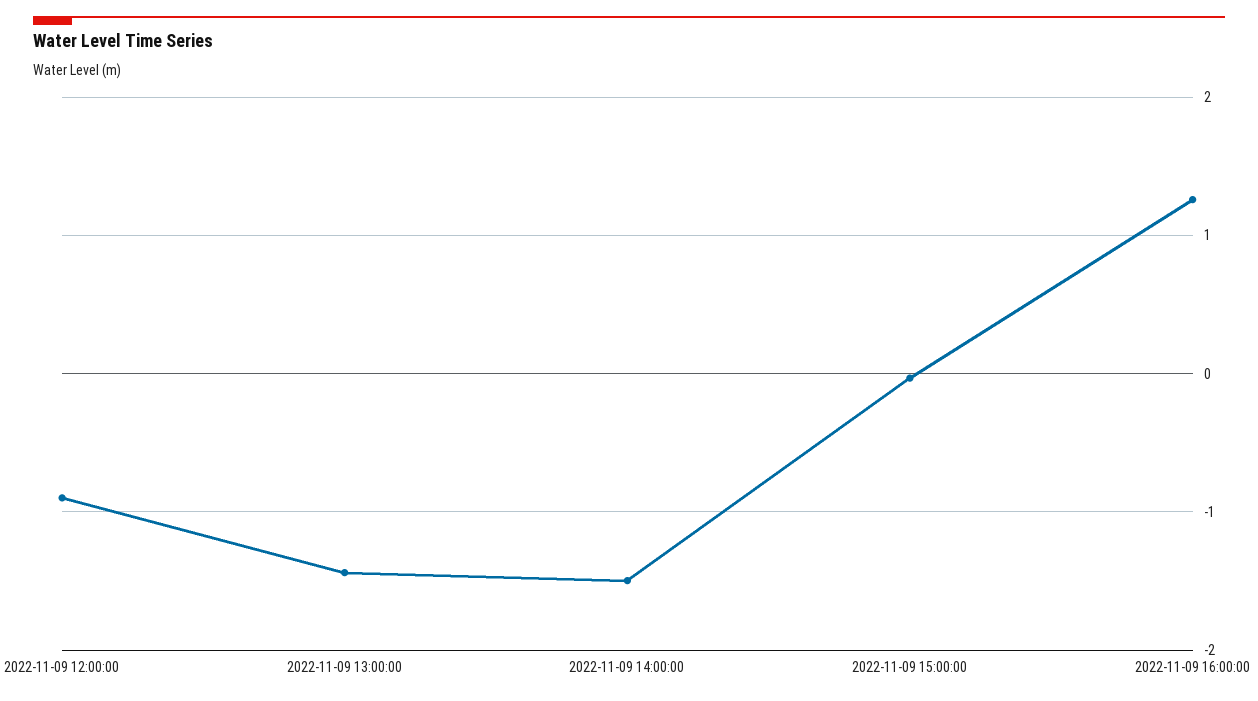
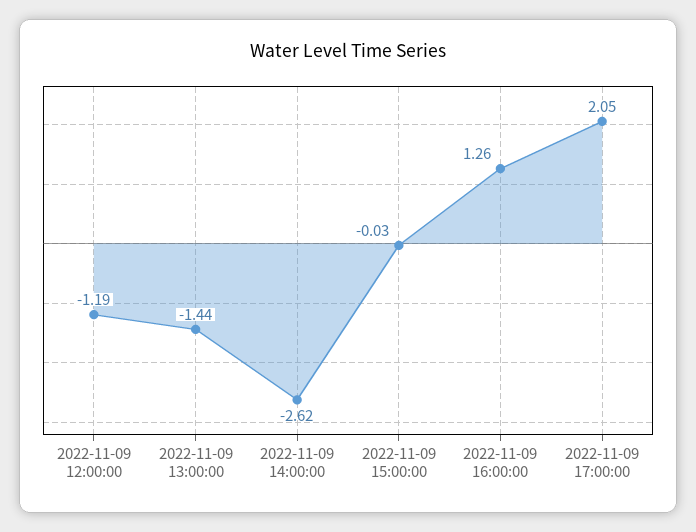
2022-11-09 12:00:00: -0.9 -> -1.19
2022-11-09 14:00:00: -1.5 -> -2.62
2022-11-09 17:00:00: none -> 2.05

